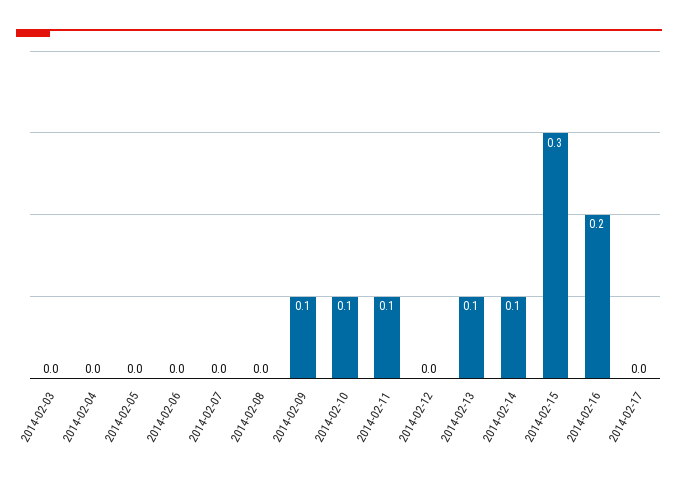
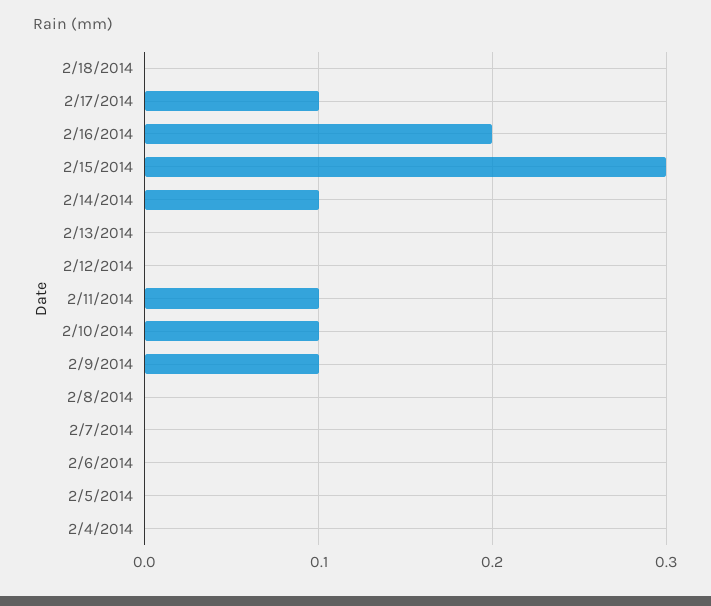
2014-02-03: 0 -> none
2014-02-13: 0.1 -> 0
2014-02-17: 0 -> 0.1
2/18/2014: none -> 0

